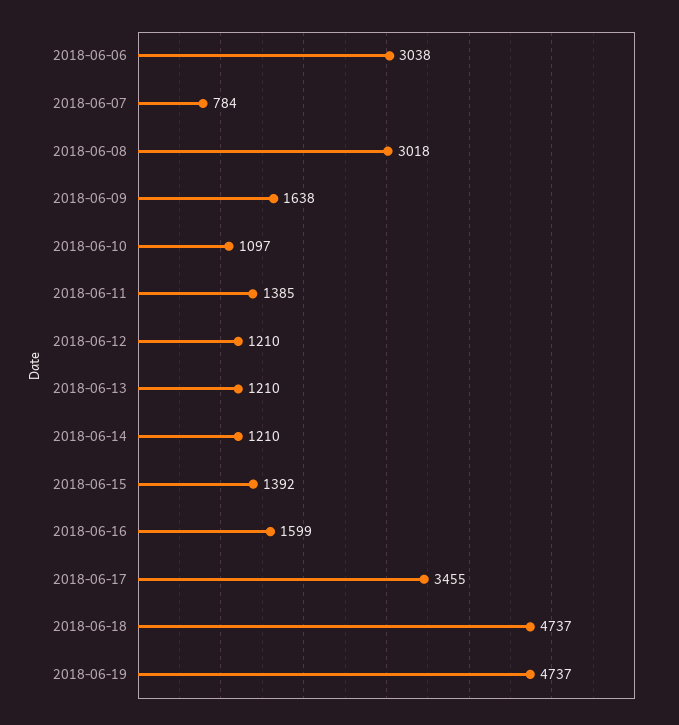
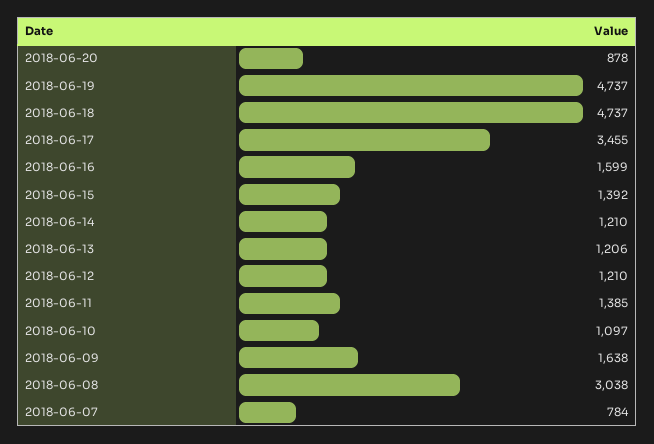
2018-06-06: 3038 -> none
2018-06-08: 3018 -> 3038
2018-06-13: 1210 -> 1206
2018-06-20: none -> 878

